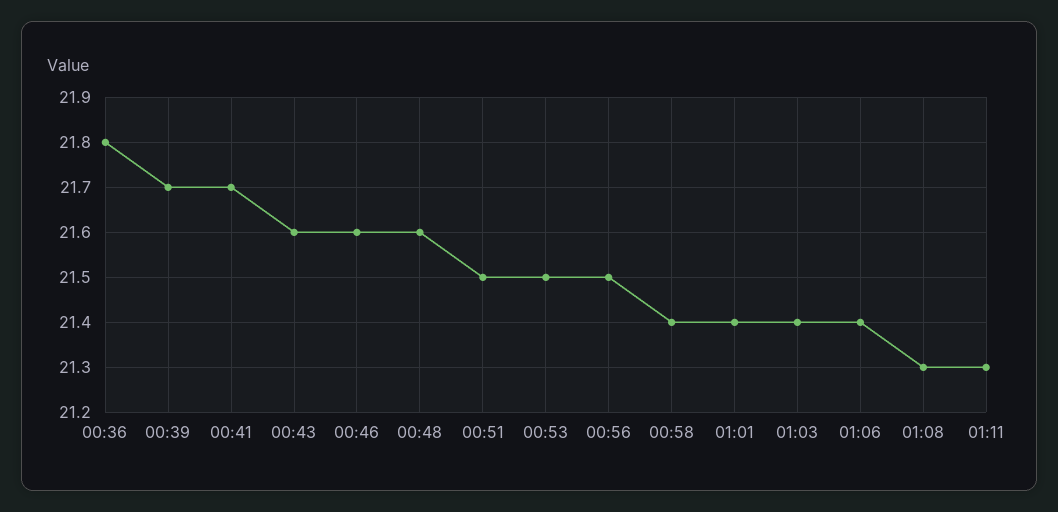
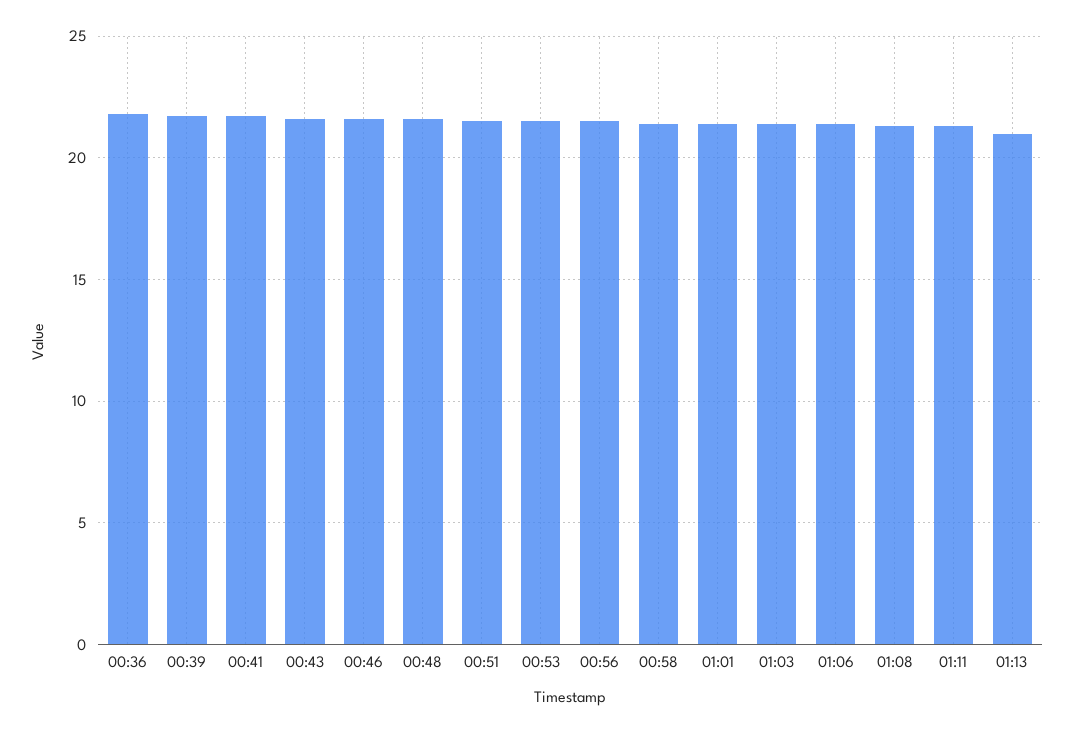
01:13: none -> 21

